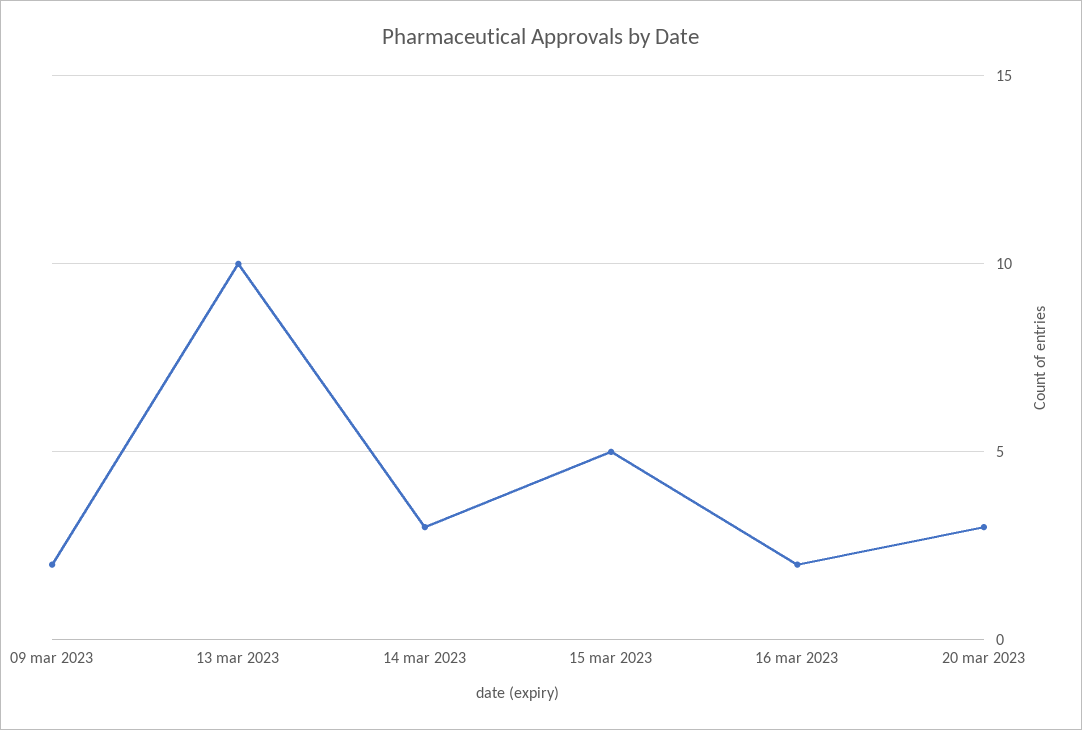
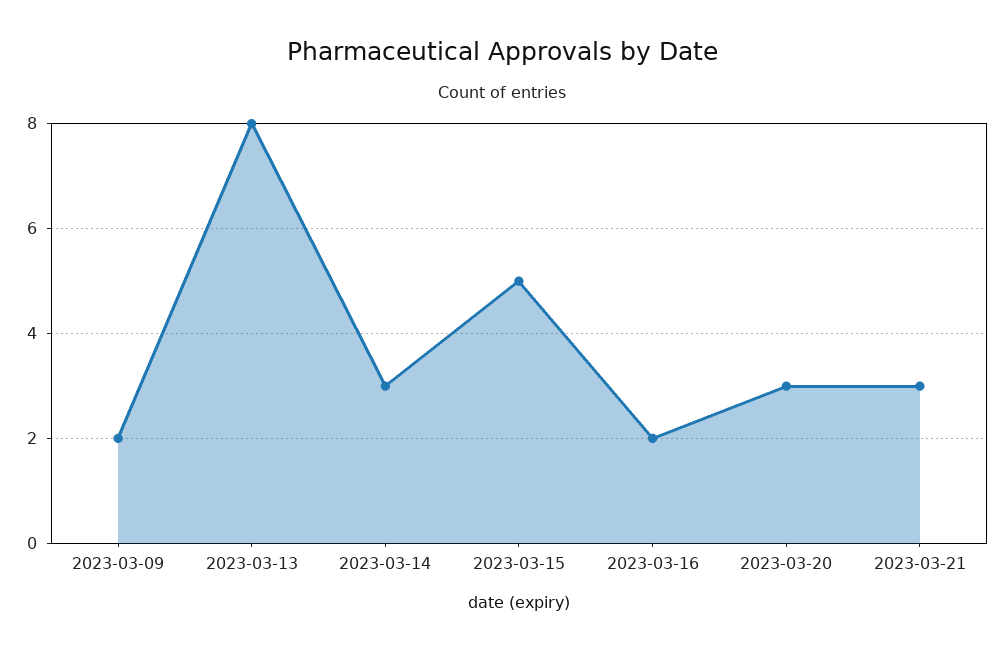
13 mar 2023: 10 -> 8
2023-03-21: none -> 3

